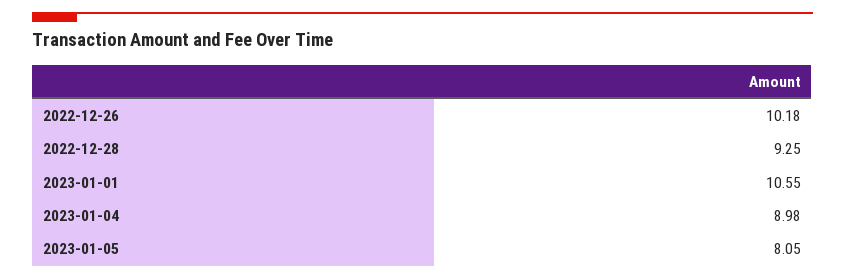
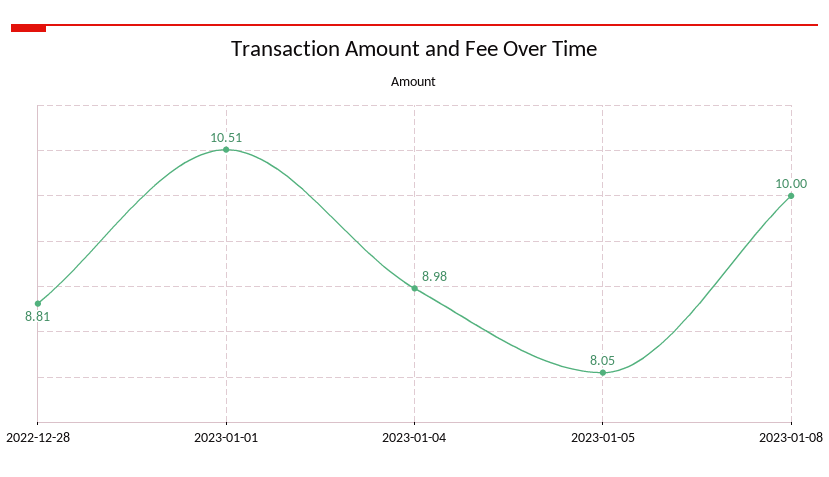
2022-12-26: 10.18 -> none
2022-12-28: 9.25 -> 8.81
2023-01-01: 10.55 -> 10.51
2023-01-08: none -> 10

